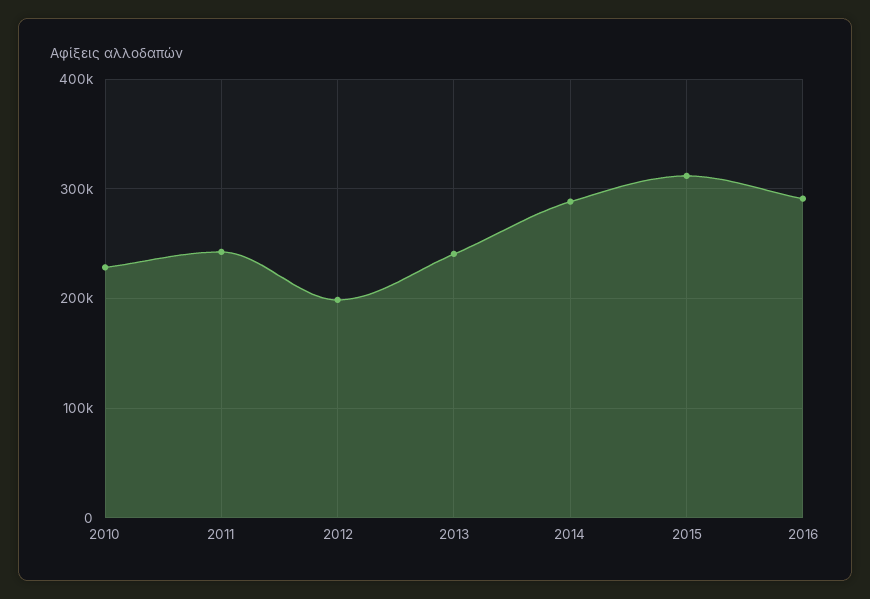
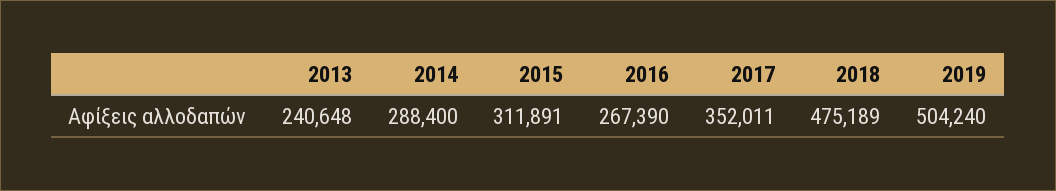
2010: 230000 -> none
2011: 240000 -> none
2012: 200000 -> none
2016: 290000 -> 267390
2017: none -> 352011
2018: none -> 475189
2019: none -> 504240

